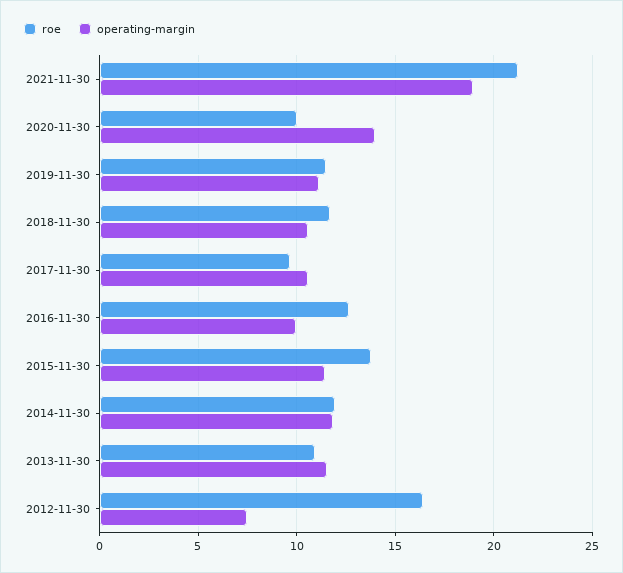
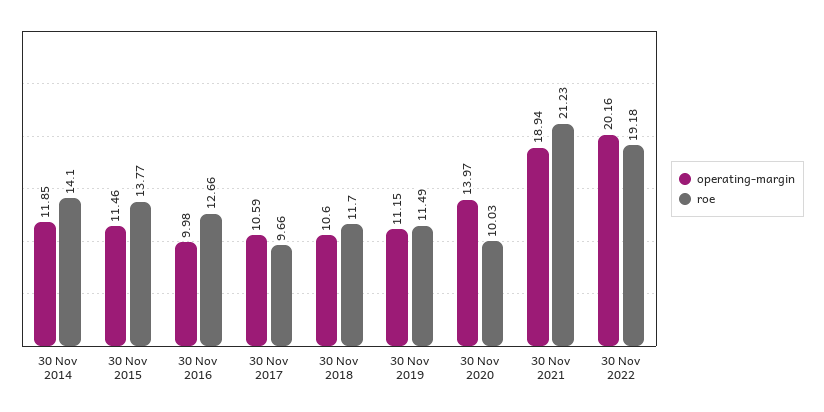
roe, 2014-11-30: 12 -> 14.1
roe, 2013-11-30: 11 -> none
operating-margin, 2013-11-30: 11.5 -> none
roe, 2012-11-30: 16.5 -> none
operating-margin, 2012-11-30: 7.5 -> none
operating-margin, 30 Nov 2022: none -> 20.16
roe, 30 Nov 2022: none -> 19.18

